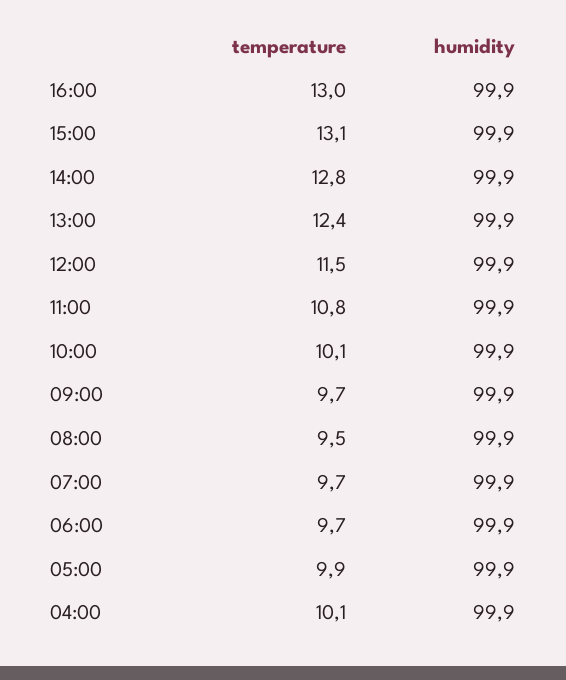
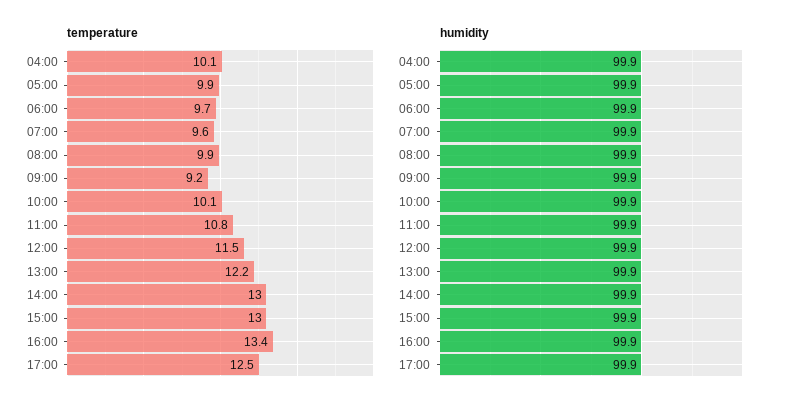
temperature, 16:00: 13 -> 13.4
temperature, 15:00: 13.1 -> 13
temperature, 14:00: 12.8 -> 13
temperature, 13:00: 12.4 -> 12.2
temperature, 09:00: 9.7 -> 9.2
temperature, 08:00: 9.5 -> 9.9
temperature, 07:00: 9.7 -> 9.6
temperature, 17:00: none -> 12.5
humidity, 17:00: none -> 99.9

